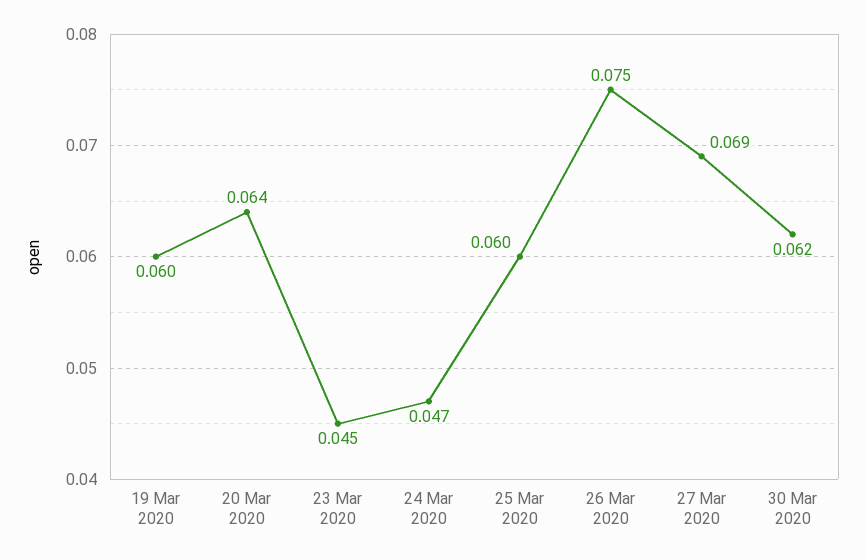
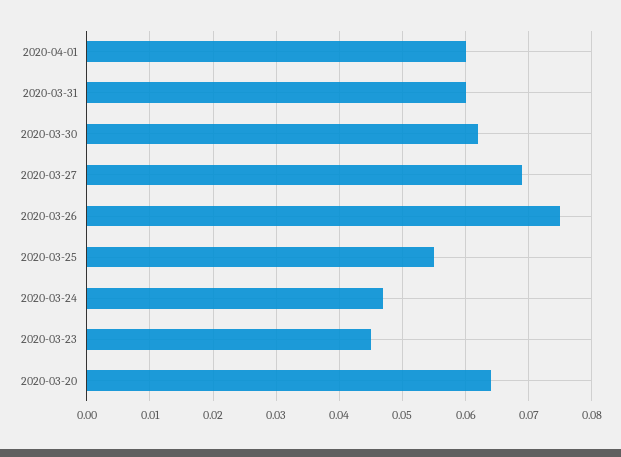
19 Mar 2020: 0.06 -> none
25 Mar 2020: 0.06 -> 0.055
2020-04-01: none -> 0.06
2020-03-31: none -> 0.06

